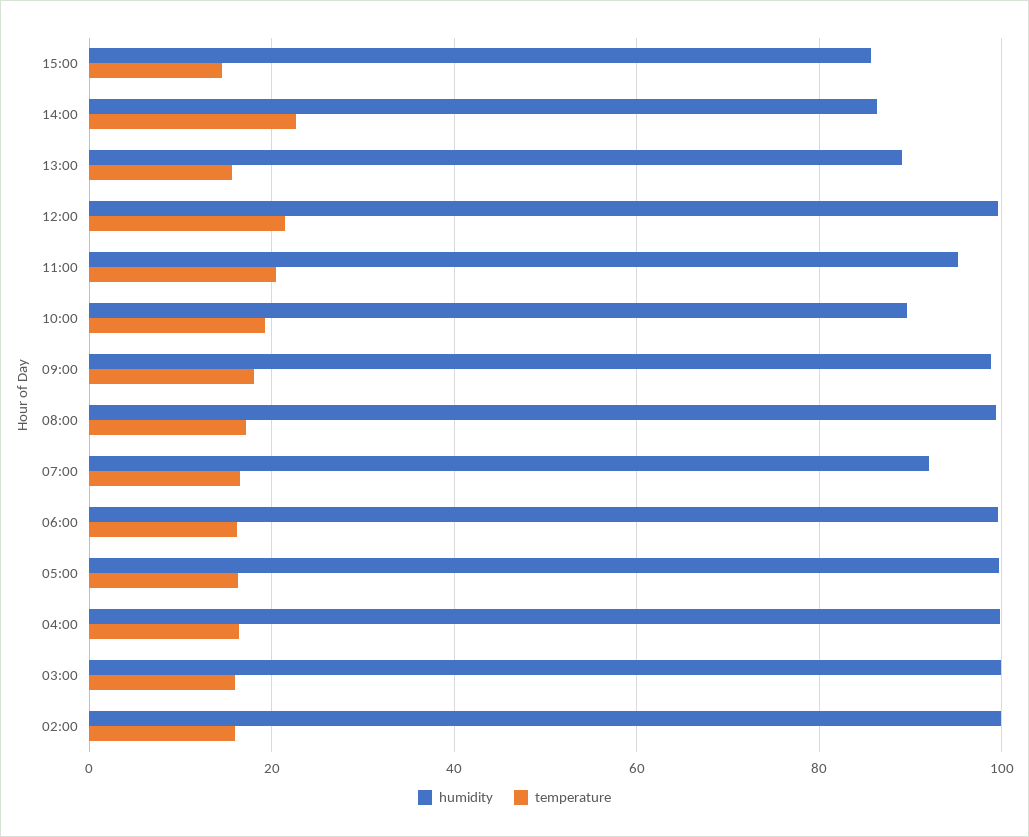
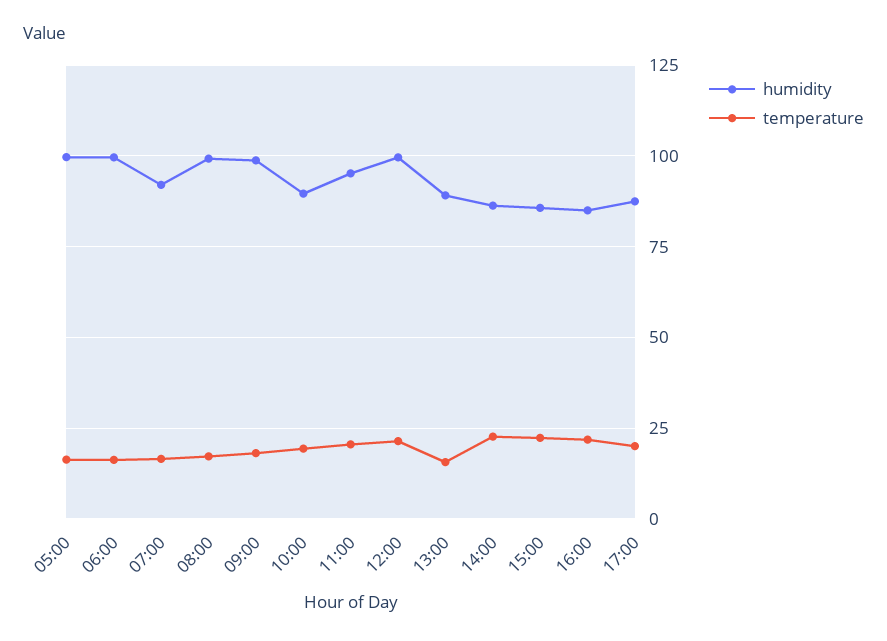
temperature, 15:00: 14 -> 22.5
humidity, 04:00: 100 -> none
temperature, 04:00: 16 -> none
humidity, 03:00: 100 -> none
temperature, 03:00: 16 -> none
humidity, 02:00: 100 -> none
temperature, 02:00: 16 -> none
humidity, 16:00: none -> 85
temperature, 16:00: none -> 22.5
humidity, 17:00: none -> 87.5
temperature, 17:00: none -> 20

